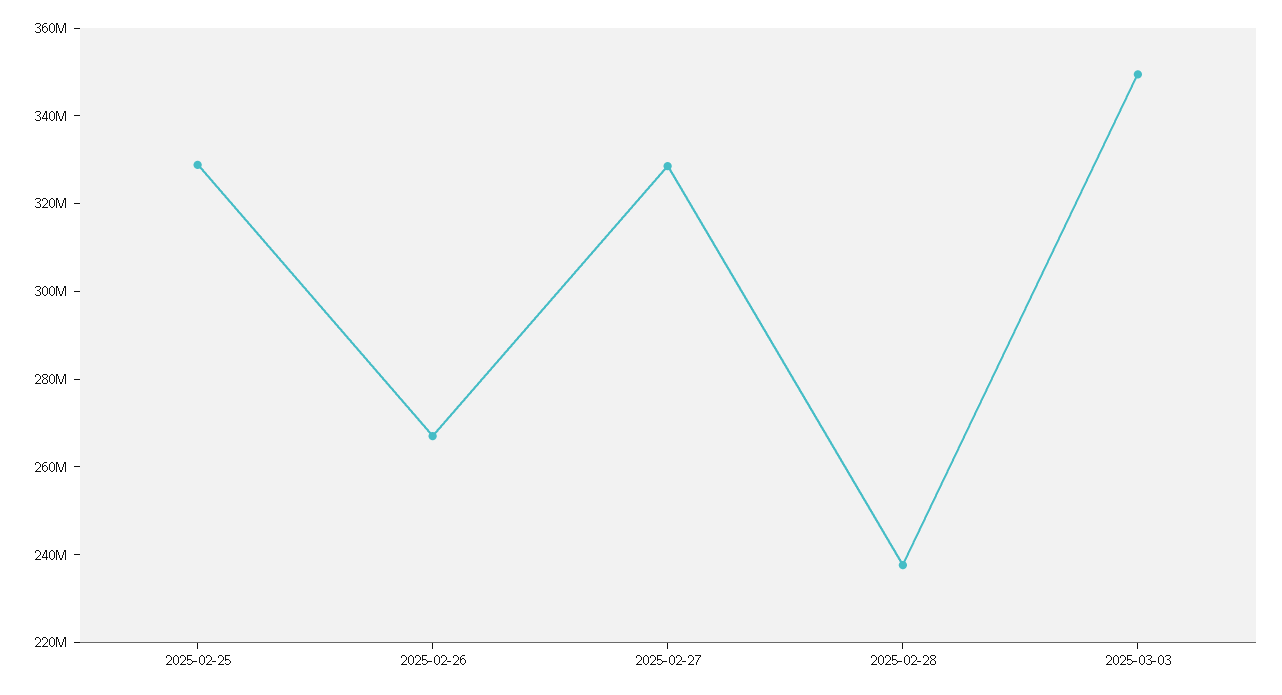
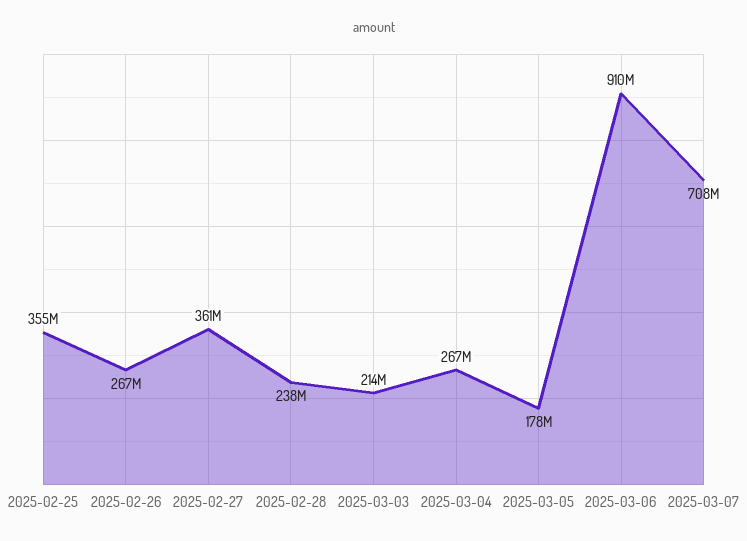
2025-02-25: 330000000 -> 355000000
2025-02-27: 330000000 -> 361000000
2025-03-03: 350000000 -> 214000000
2025-03-04: none -> 267000000
2025-03-05: none -> 178000000
2025-03-06: none -> 910000000
2025-03-07: none -> 708000000

